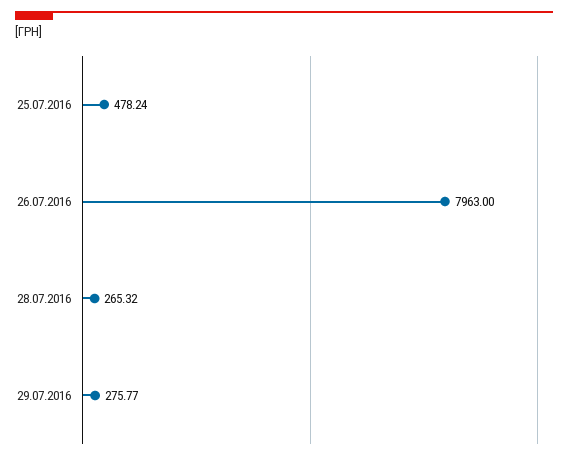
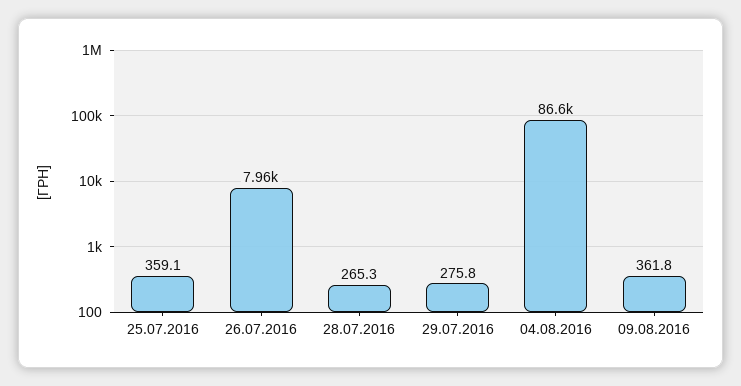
25.07.2016: 478.24 -> 359.1
04.08.2016: none -> 86600
09.08.2016: none -> 361.8

